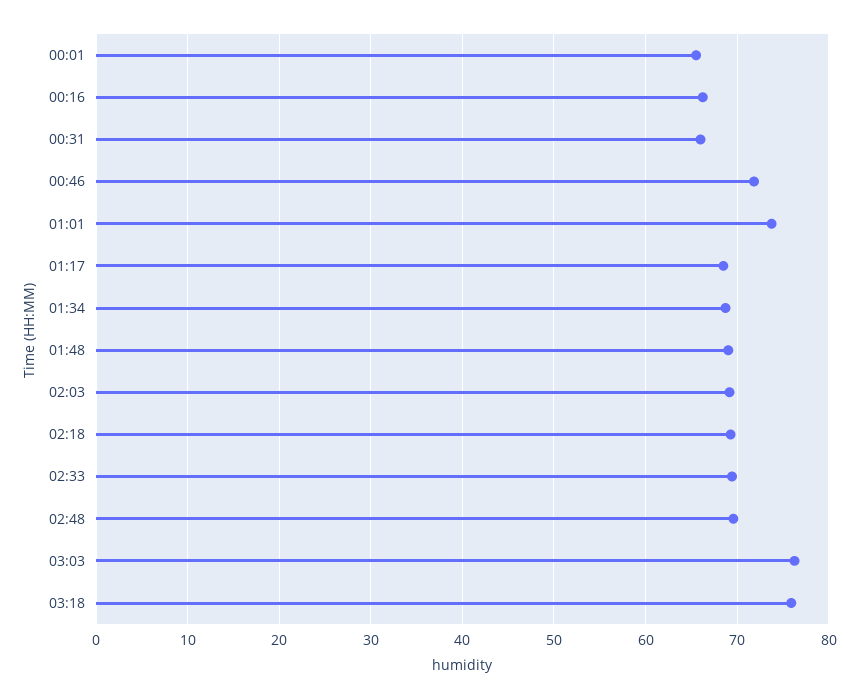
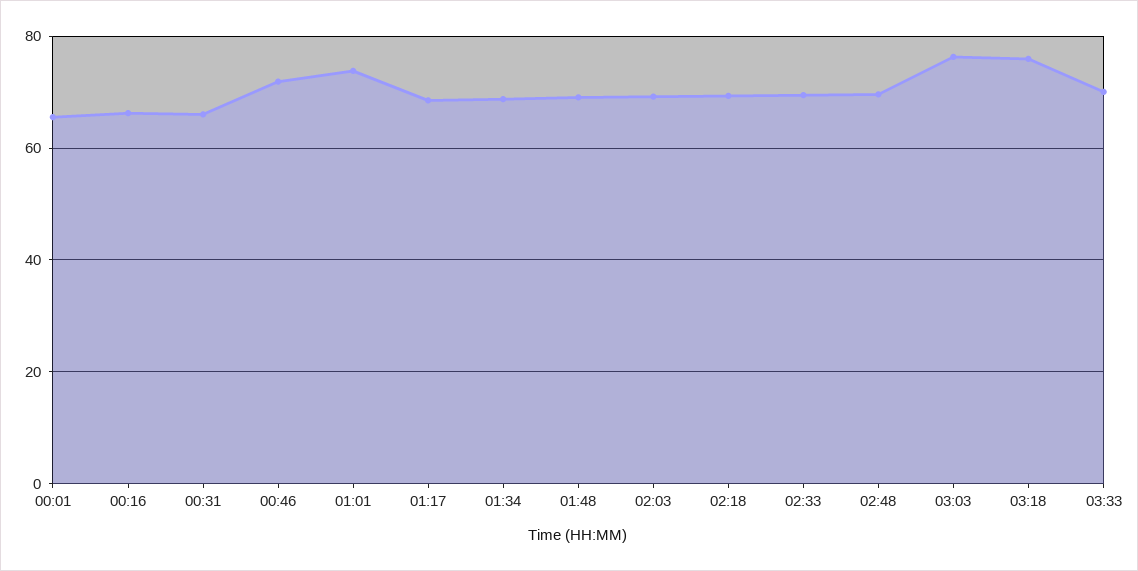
03:33: none -> 70

